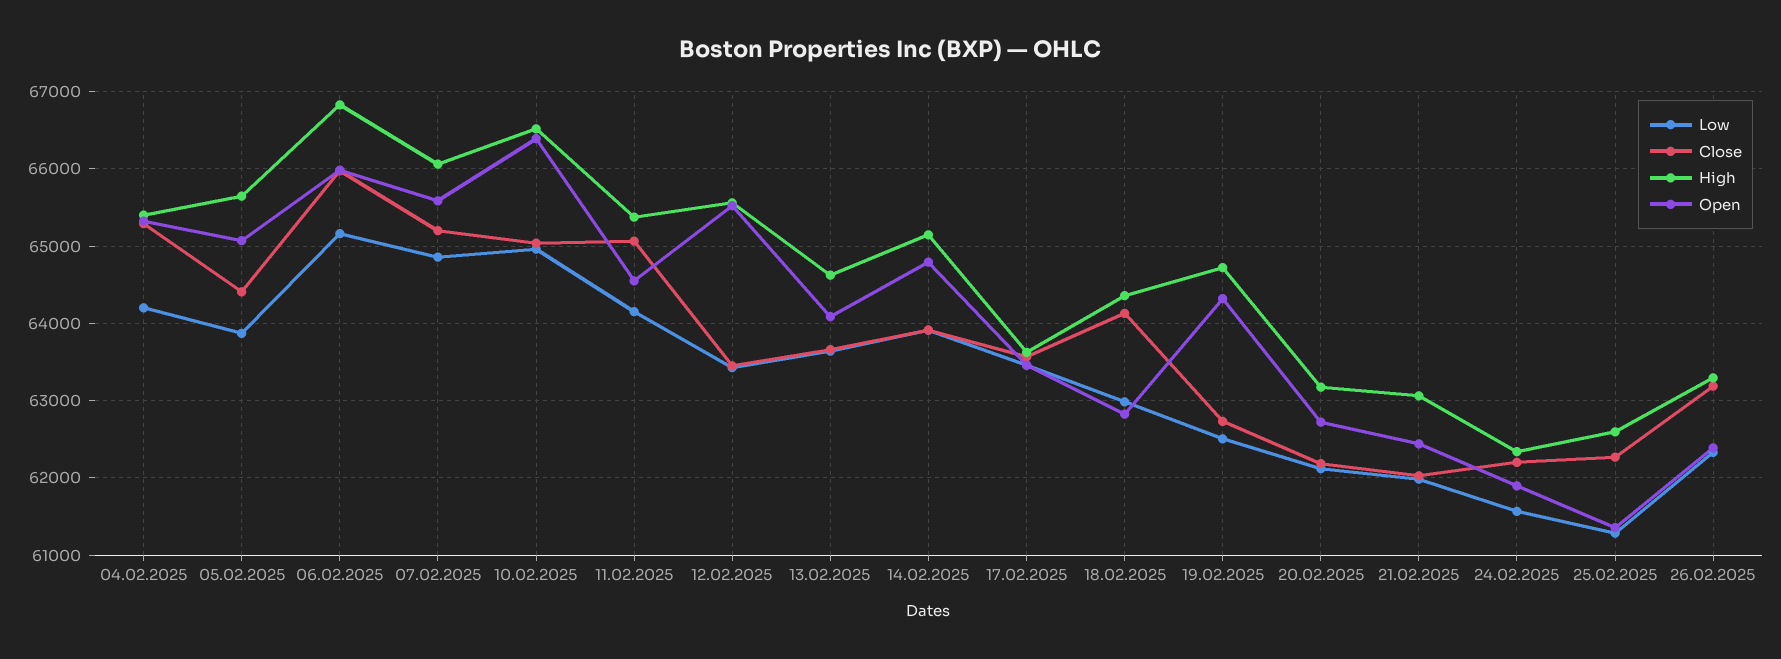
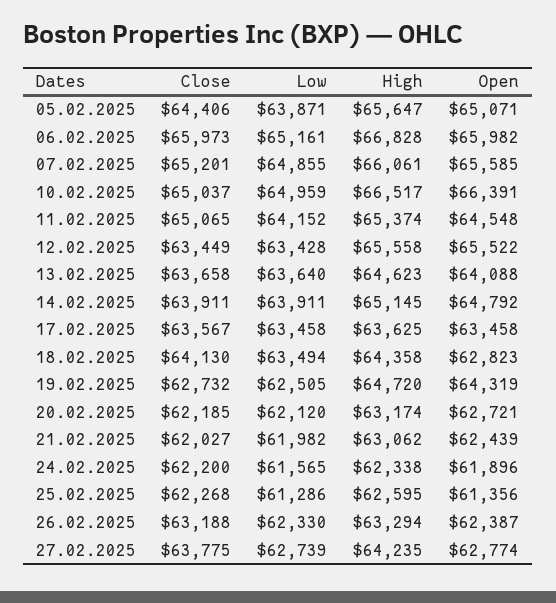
Low, 04.02.2025: 64200 -> none
Close, 04.02.2025: 65300 -> none
High, 04.02.2025: 65400 -> none
Open, 04.02.2025: 65300 -> none
Low, 18.02.2025: 63000 -> 63494
Close, 27.02.2025: none -> 63775
Low, 27.02.2025: none -> 62739
High, 27.02.2025: none -> 64235
Open, 27.02.2025: none -> 62774

